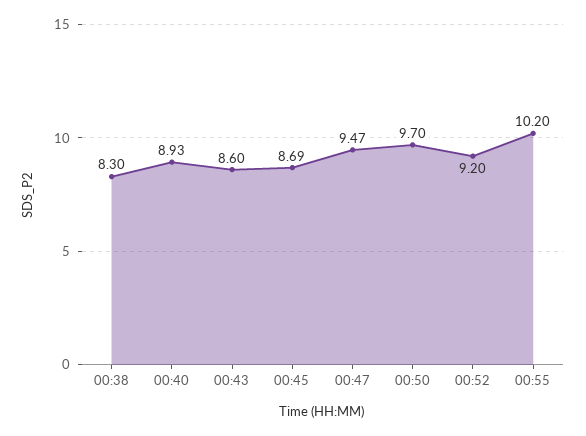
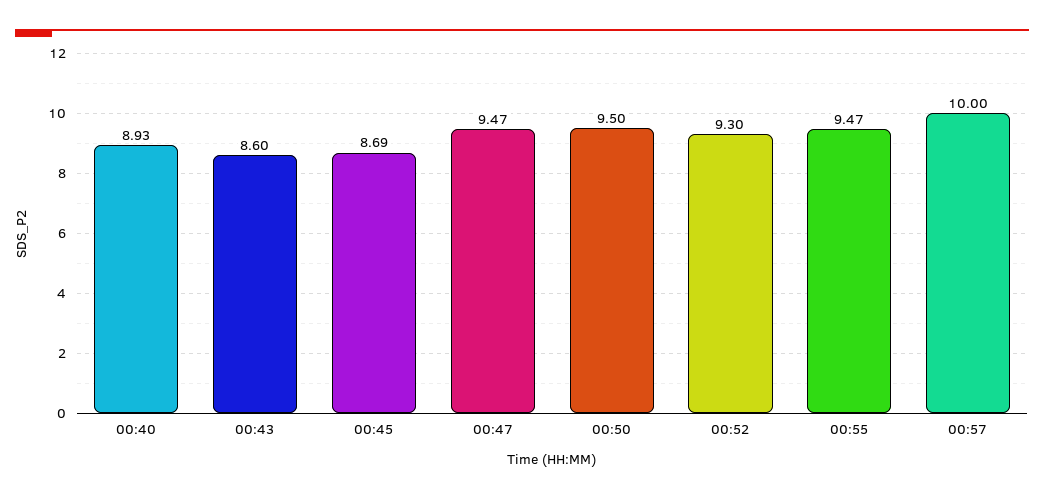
00:38: 8.3 -> none
00:50: 9.7 -> 9.5
00:52: 9.2 -> 9.3
00:55: 10.2 -> 9.47
00:57: none -> 10

